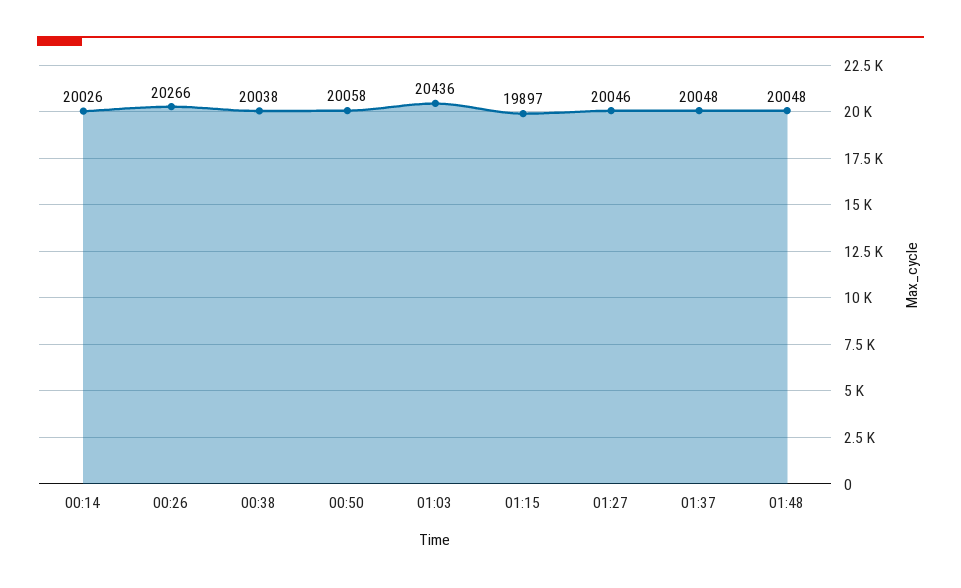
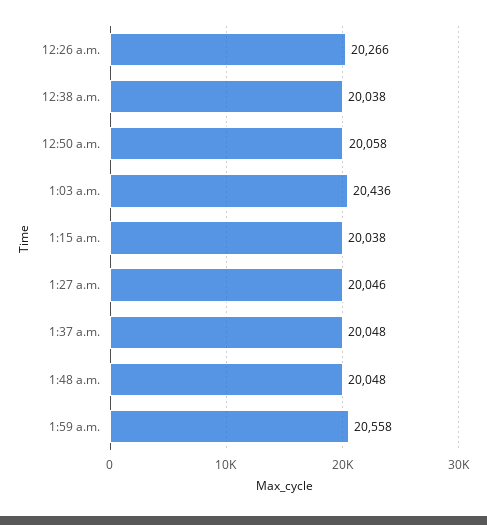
00:14: 20026 -> none
01:15: 19897 -> 20038
1:59 a.m.: none -> 20558

